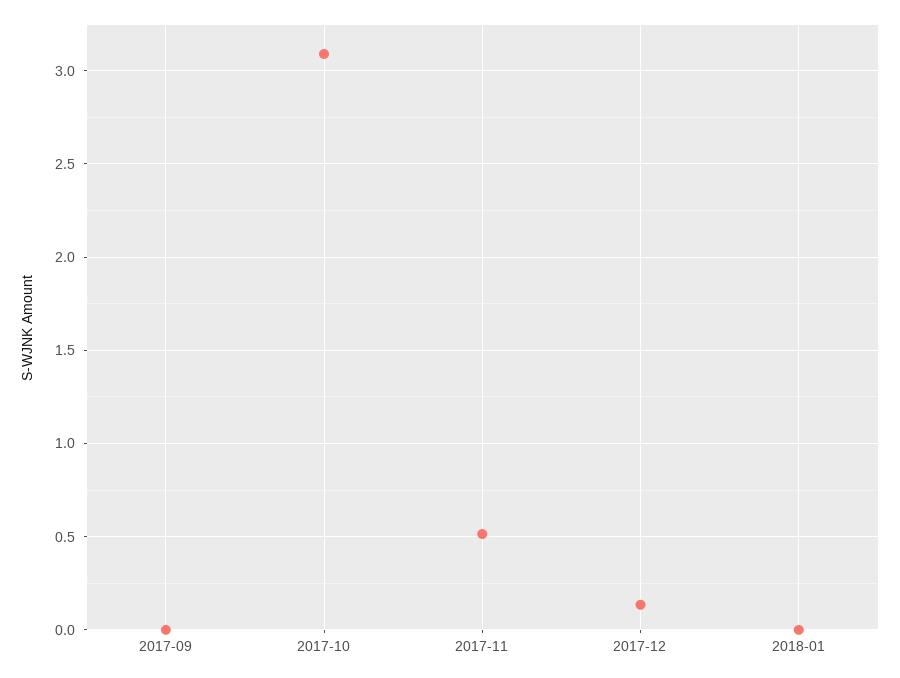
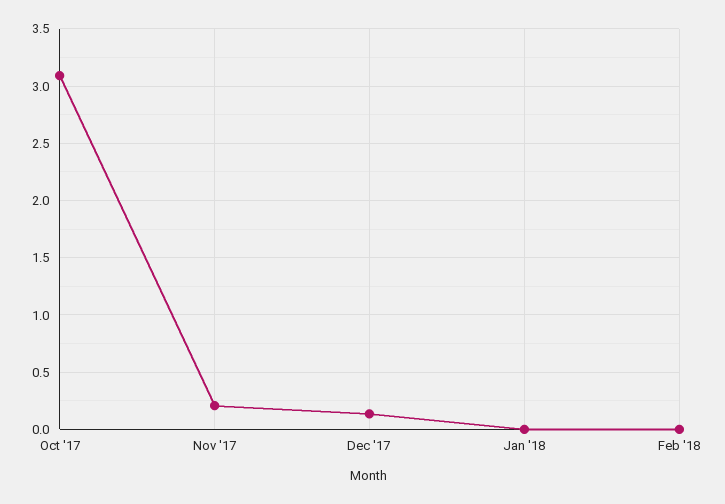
2017-09: 0 -> none
2017-11: 0.5 -> 0.2
Feb '18: none -> 0

